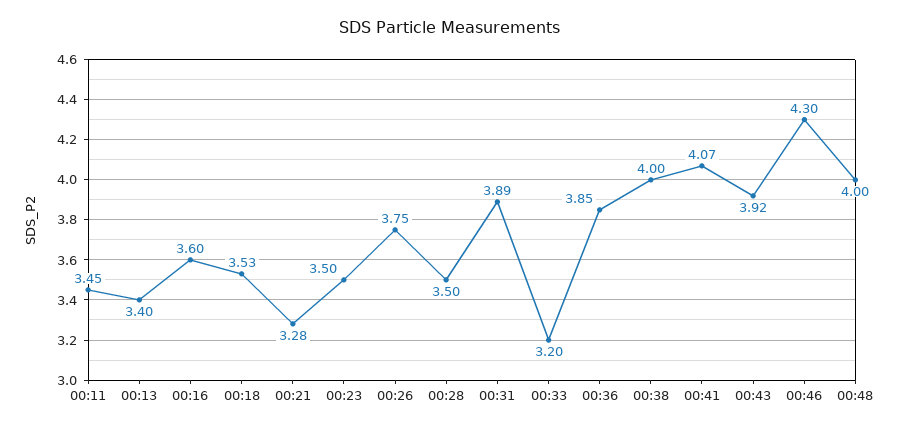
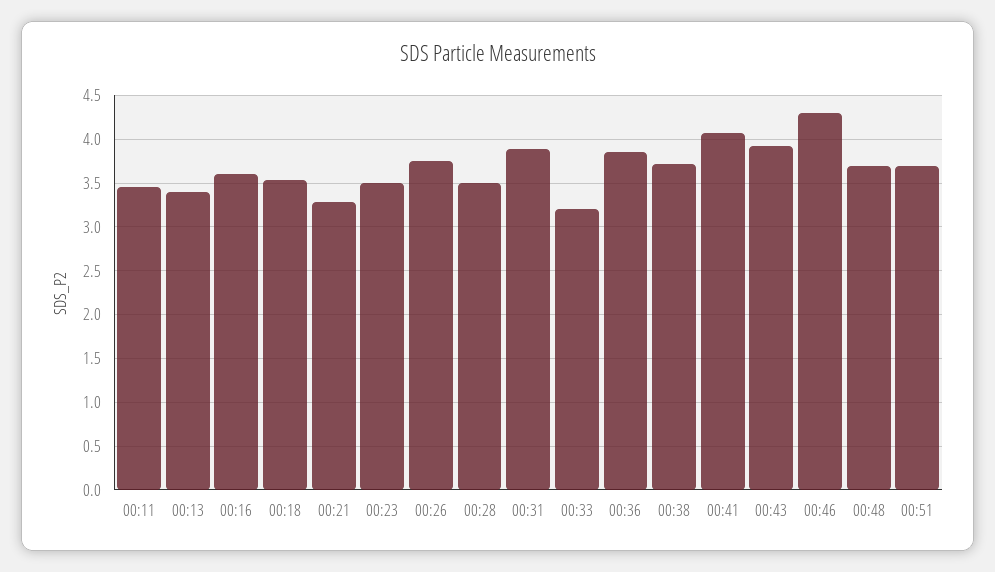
00:38: 4 -> 3.7
00:48: 4 -> 3.7
00:51: none -> 3.7

